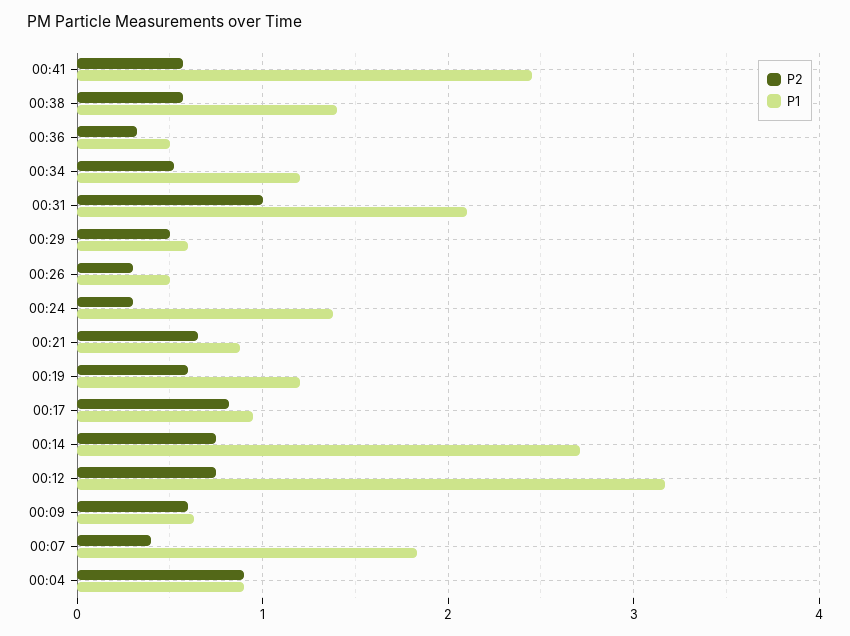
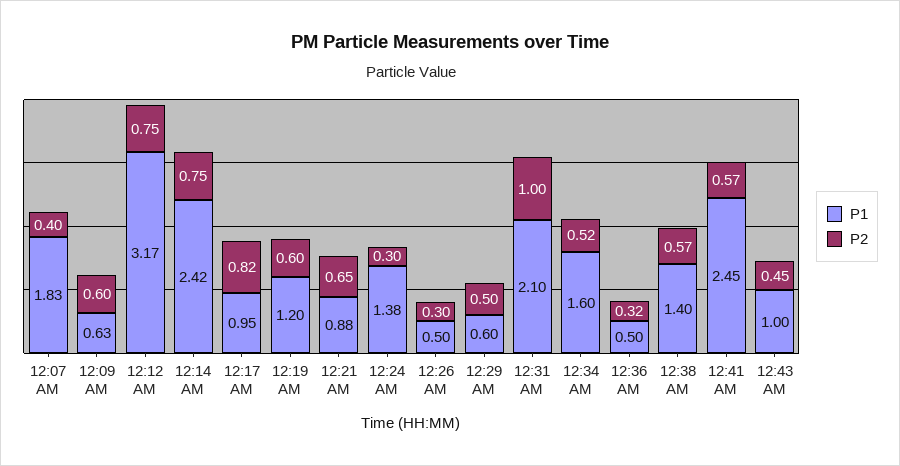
P1, 00:34: 1.2 -> 1.6
P1, 00:14: 2.7 -> 2.42
P2, 00:04: 0.9 -> none
P1, 00:04: 0.9 -> none
P1, 12:43 AM: none -> 1
P2, 12:43 AM: none -> 0.45

